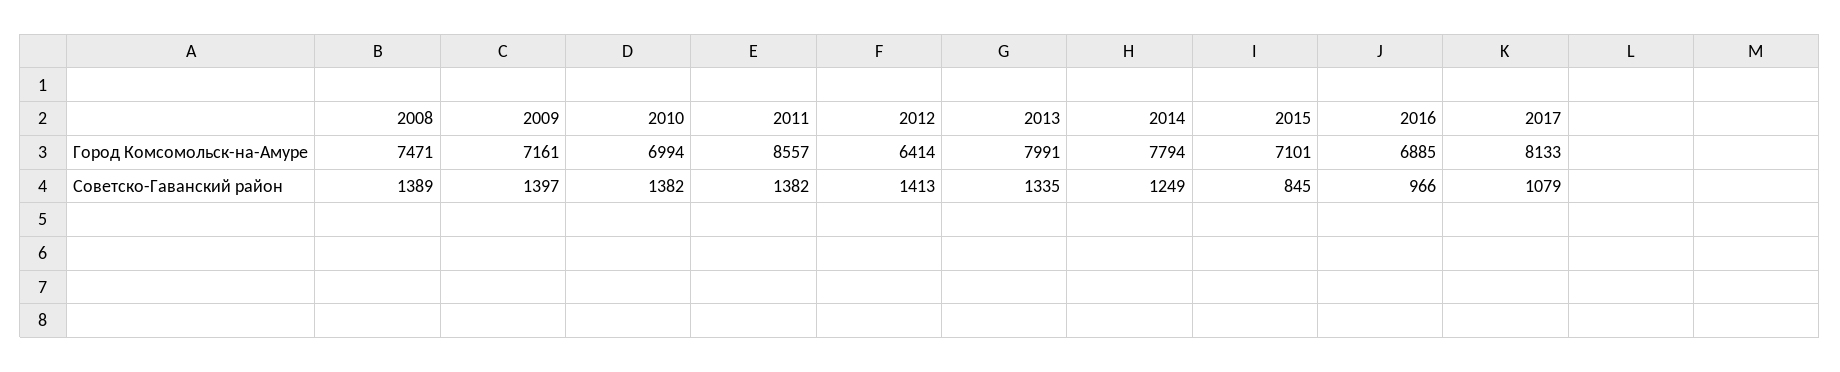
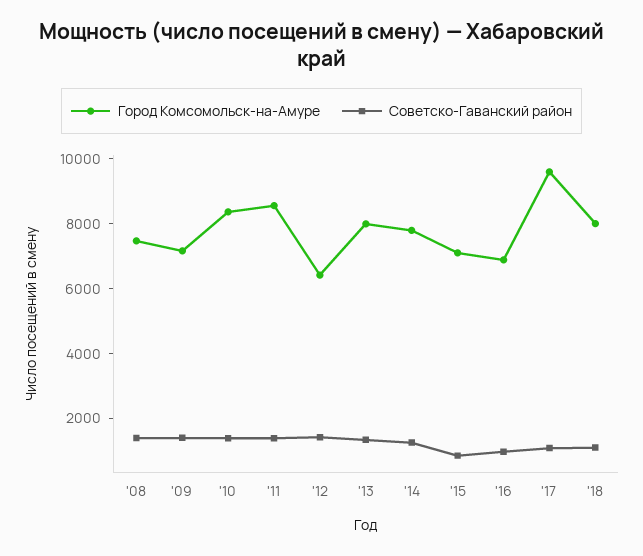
Город Комсомольск-на-Амуре, 2010: 6994 -> 8500
Город Комсомольск-на-Амуре, 2017: 8133 -> 9500
Город Комсомольск-на-Амуре, '18: none -> 8000
Советско-Гаванский район, '18: none -> 1000

